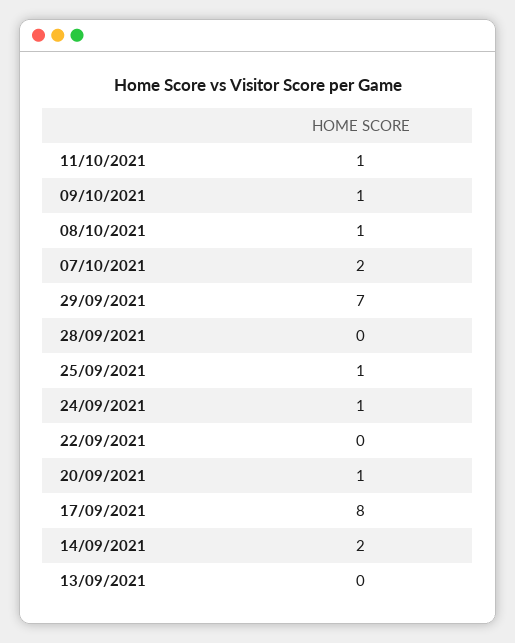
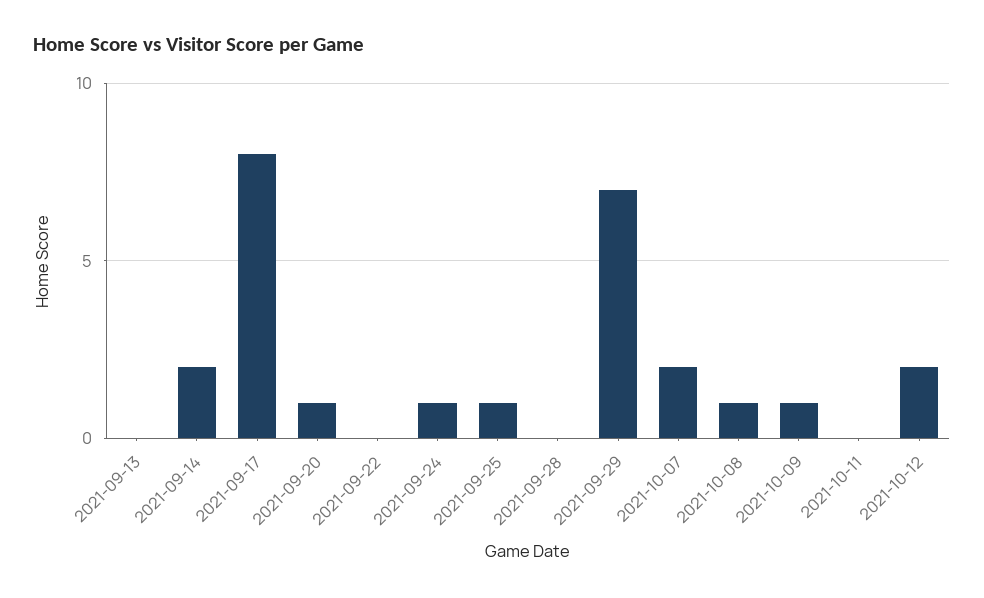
11/10/2021: 1 -> 0
2021-10-12: none -> 2

